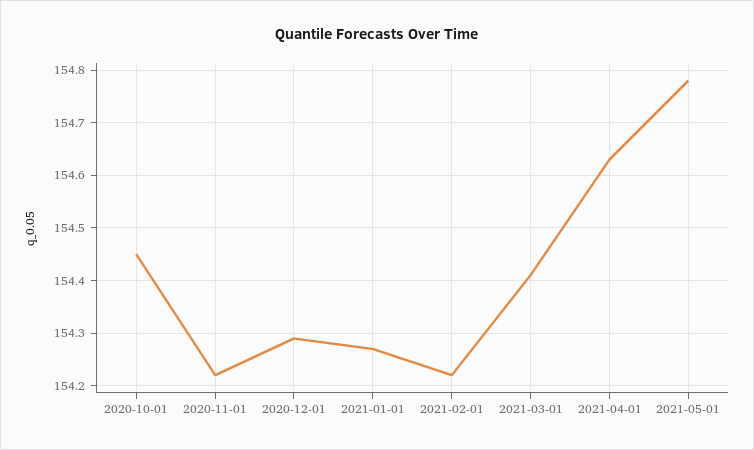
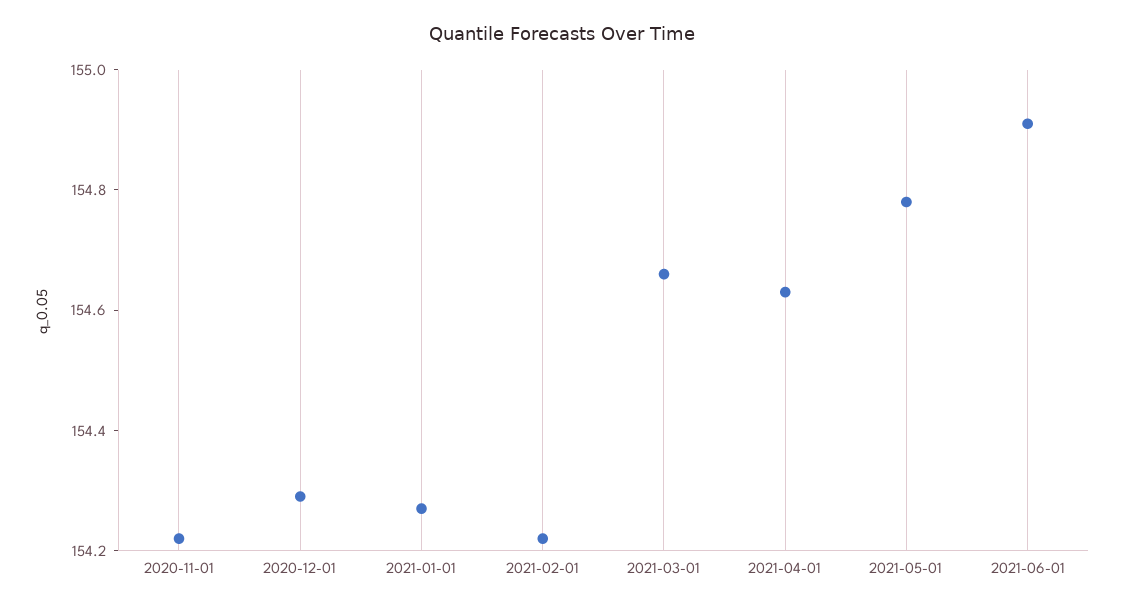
2020-10-01: 154.45 -> none
2021-03-01: 154.4 -> 154.65
2021-06-01: none -> 154.9

